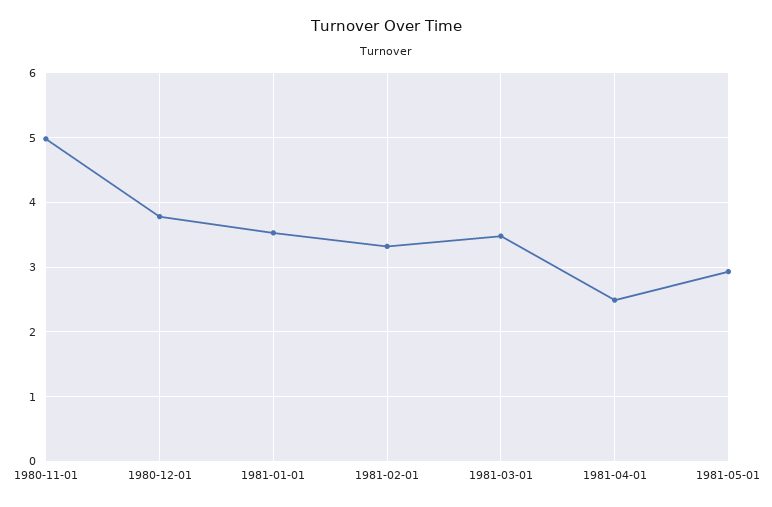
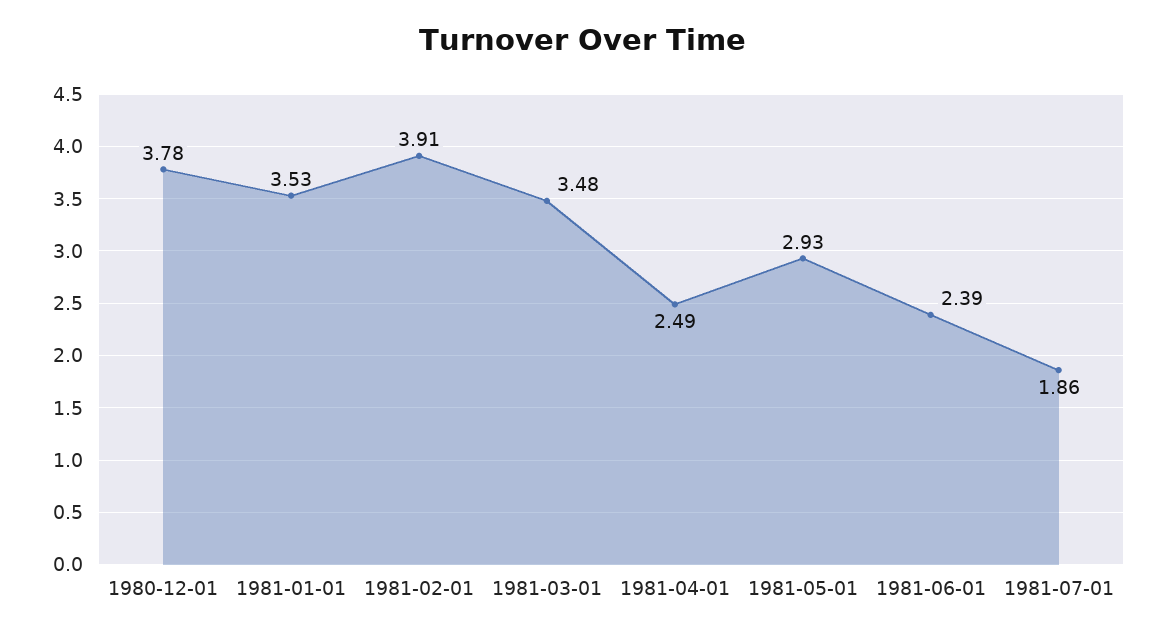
1980-11-01: 5 -> none
1981-02-01: 3.3 -> 3.91
1981-06-01: none -> 2.39
1981-07-01: none -> 1.86

